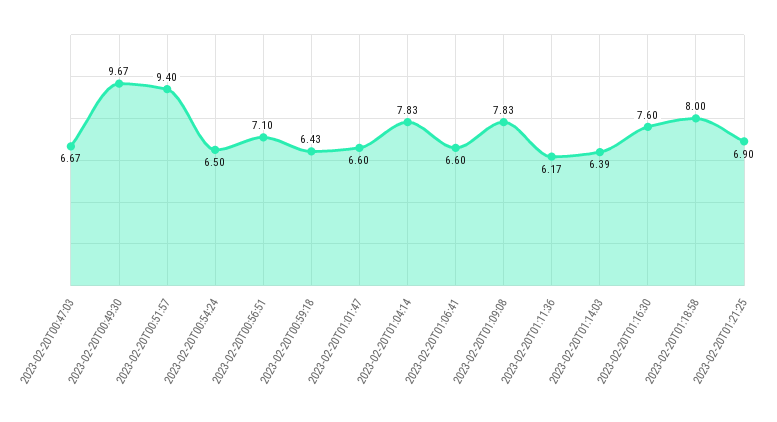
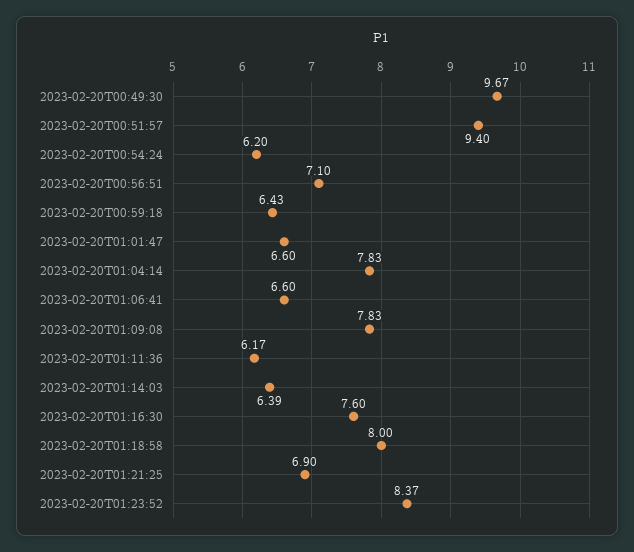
2023-02-20T00:47:03: 6.67 -> none
2023-02-20T00:54:24: 6.5 -> 6.2
2023-02-20T01:23:52: none -> 8.37

